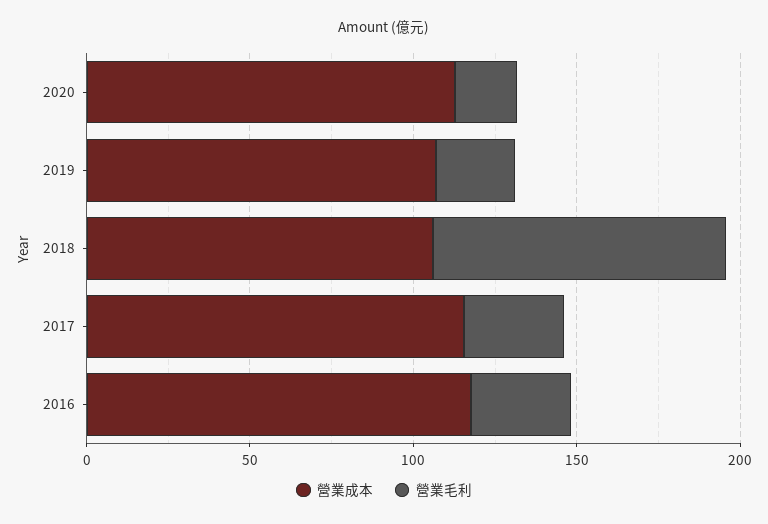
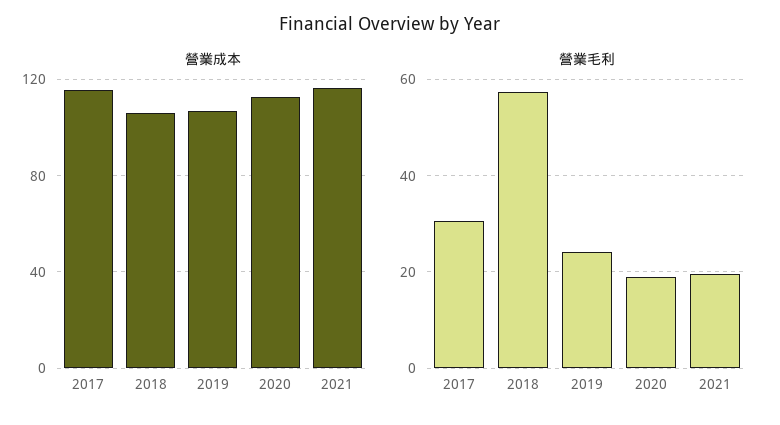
營業毛利, 2018: 90 -> 58
營業成本, 2016: 120 -> none
營業毛利, 2016: 30 -> none
營業成本, 2021: none -> 115
營業毛利, 2021: none -> 20

